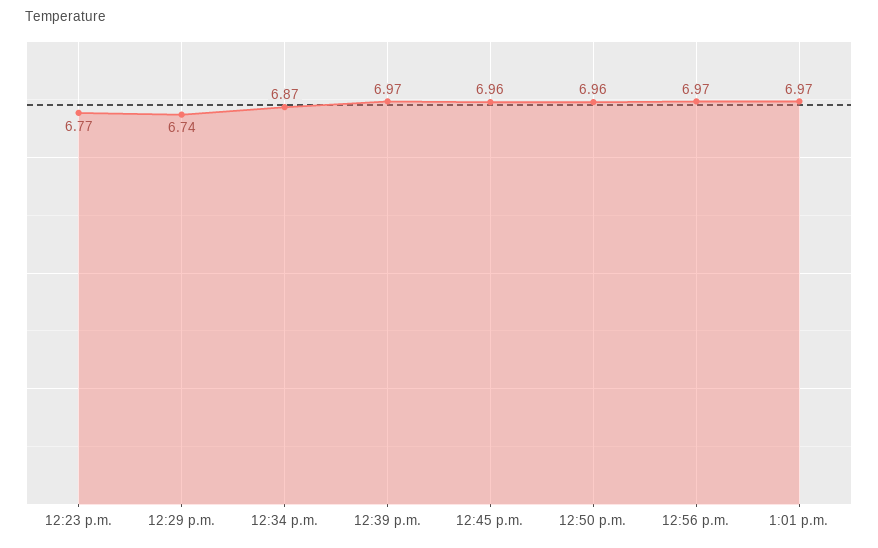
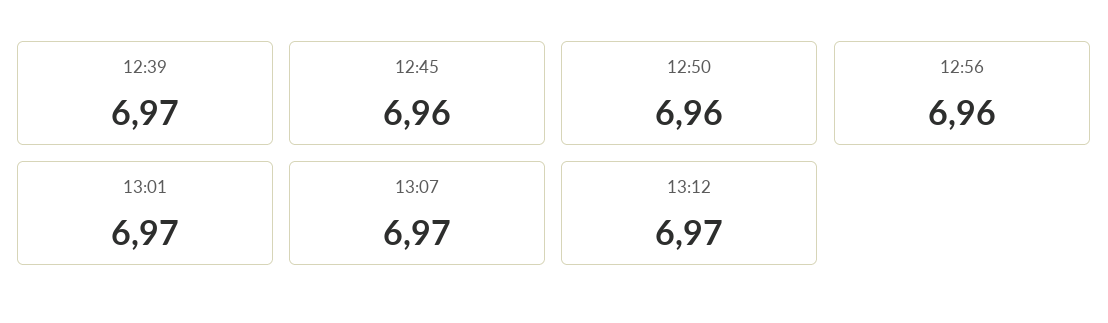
12:23 p.m.: 6.77 -> none
12:29 p.m.: 6.74 -> none
12:34 p.m.: 6.87 -> none
12:56 p.m.: 6.97 -> 6.96
13:07: none -> 6.97
13:12: none -> 6.97

